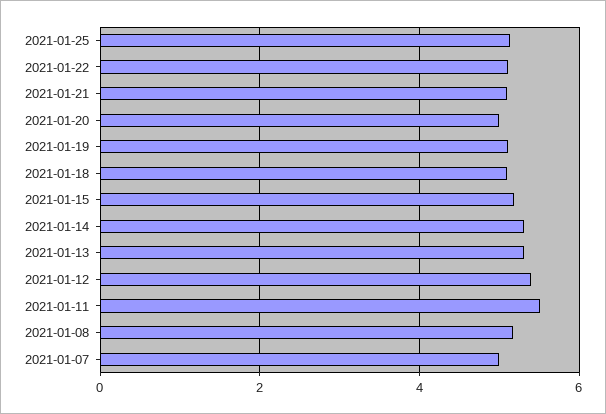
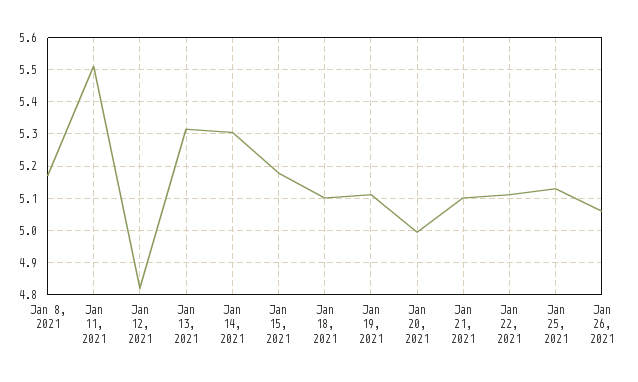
2021-01-12: 5.4 -> 4.82
2021-01-07: 5 -> none
Jan 26, 2021: none -> 5.06

